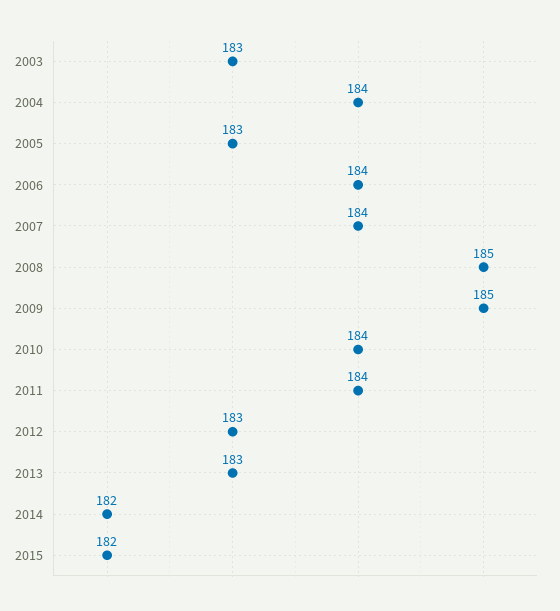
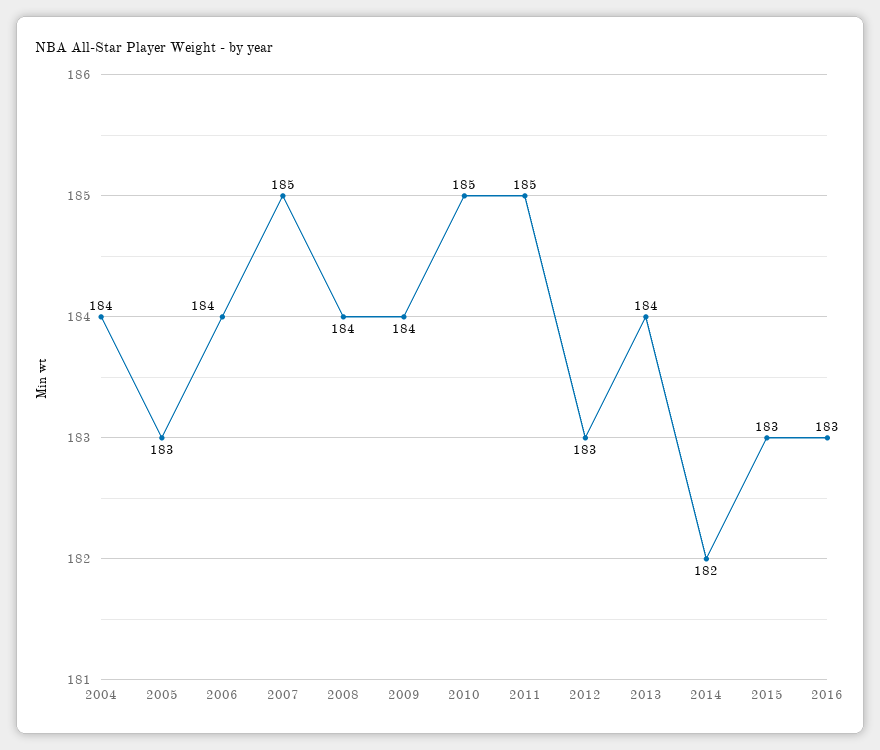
2003: 183 -> none
2007: 184 -> 185
2008: 185 -> 184
2009: 185 -> 184
2010: 184 -> 185
2011: 184 -> 185
2013: 183 -> 184
2015: 182 -> 183
2016: none -> 183

